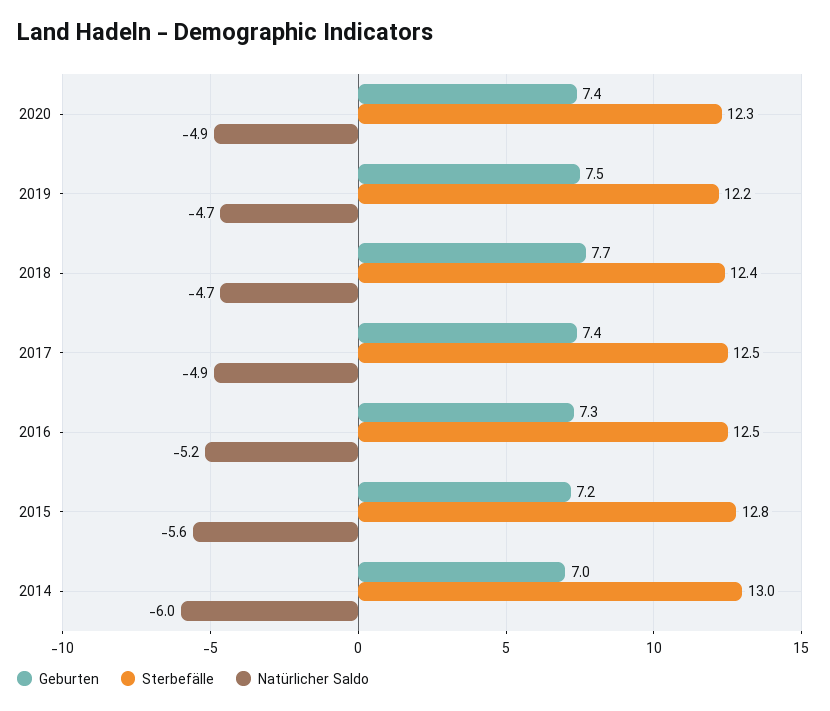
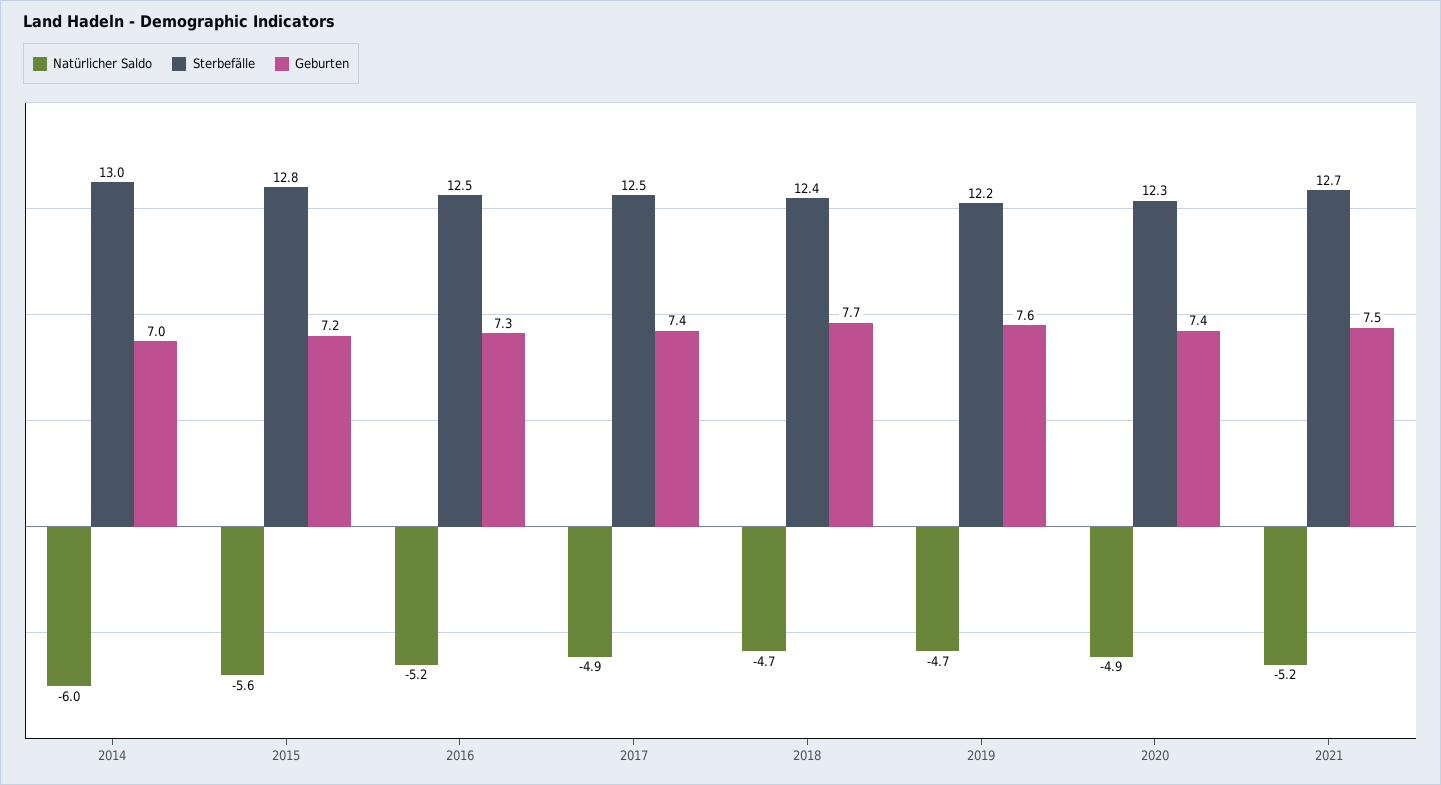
Geburten, 2019: 7.5 -> 7.6
Natürlicher Saldo, 2021: none -> -5.2
Sterbefälle, 2021: none -> 12.7
Geburten, 2021: none -> 7.5

